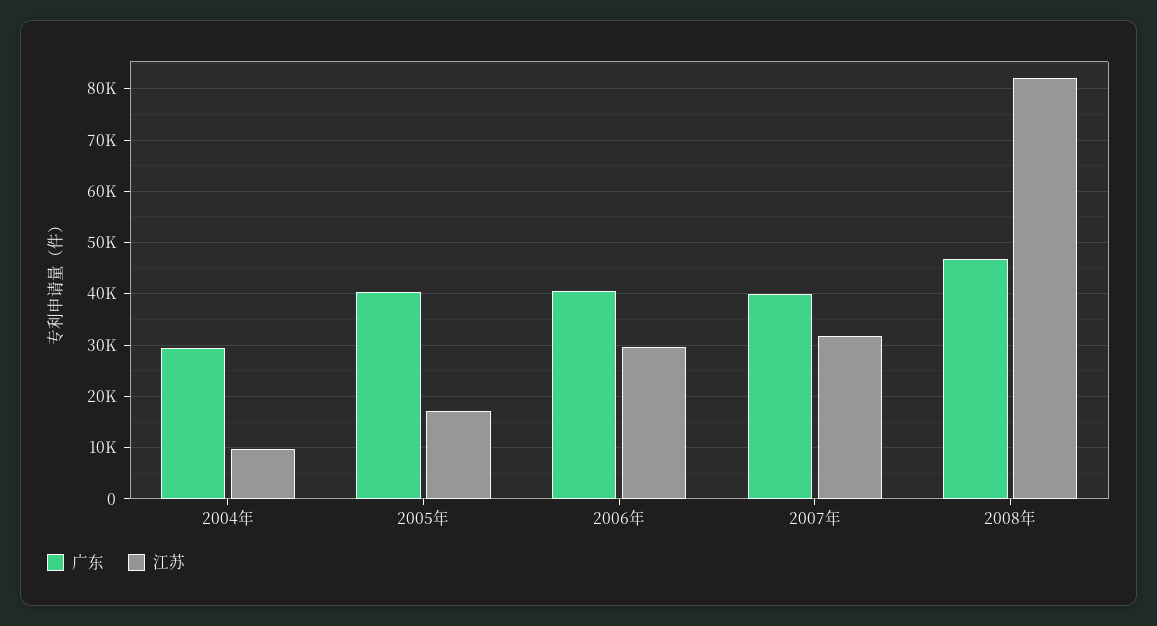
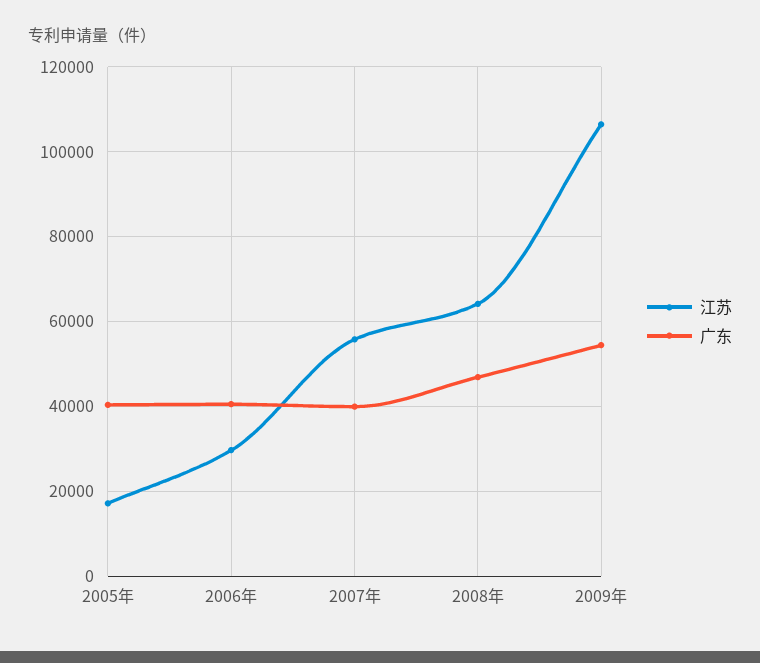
广东, 2004年: 30000 -> none
江苏, 2004年: 10000 -> none
江苏, 2007年: 32000 -> 56000
江苏, 2008年: 82000 -> 64000
江苏, 2009年: none -> 106000
广东, 2009年: none -> 54000

